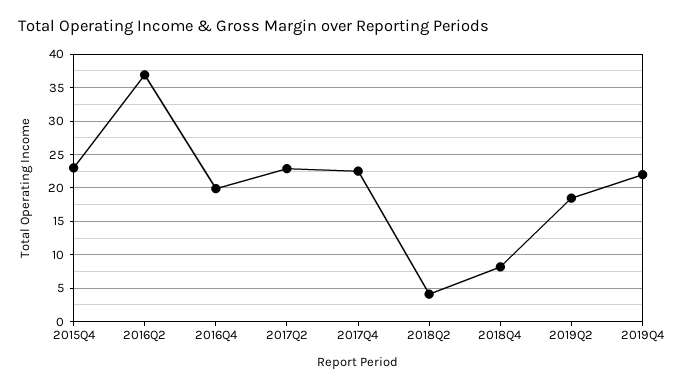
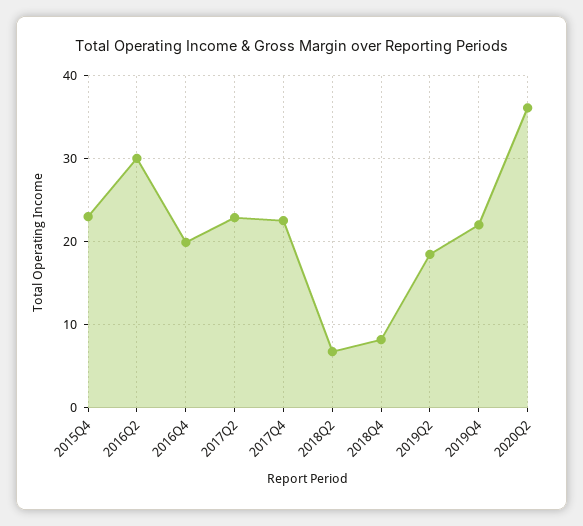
2016Q2: 37 -> 30
2018Q2: 4 -> 7
2020Q2: none -> 36

